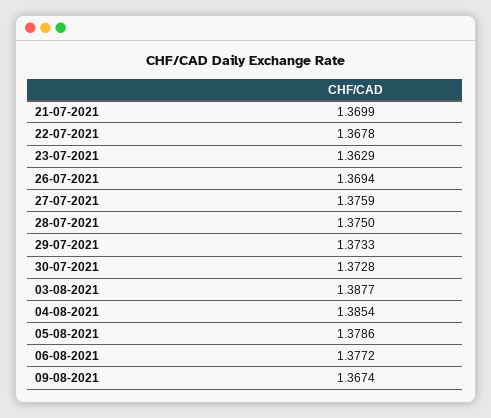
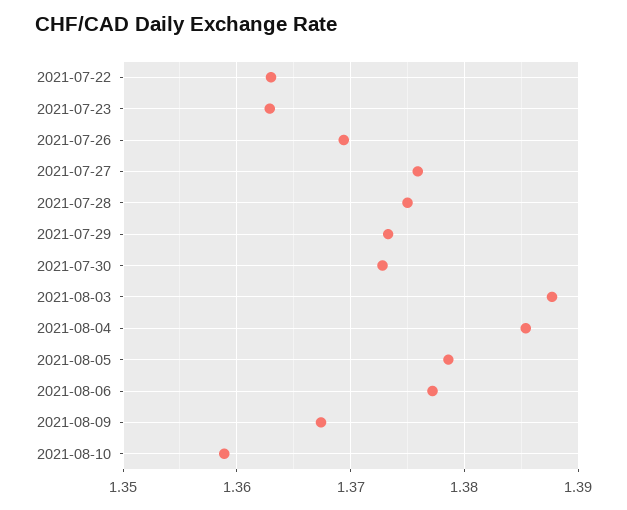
21-07-2021: 1.3699 -> none
22-07-2021: 1.3678 -> 1.363
2021-08-10: none -> 1.359

